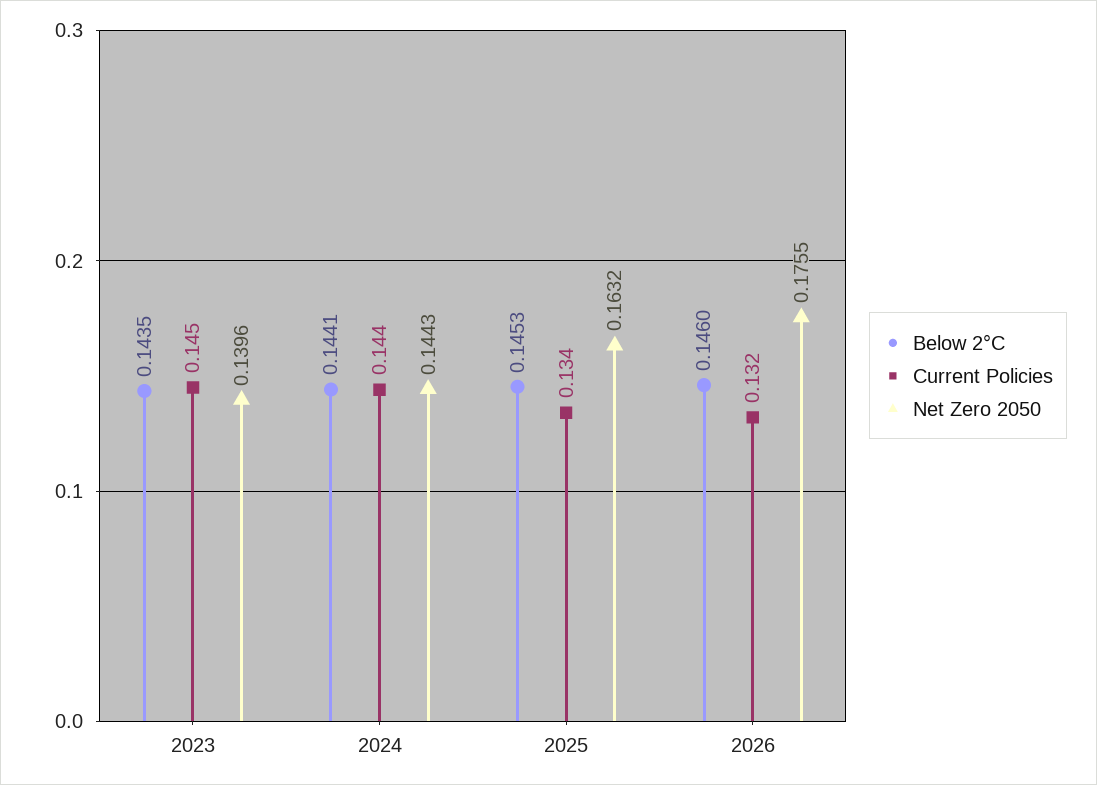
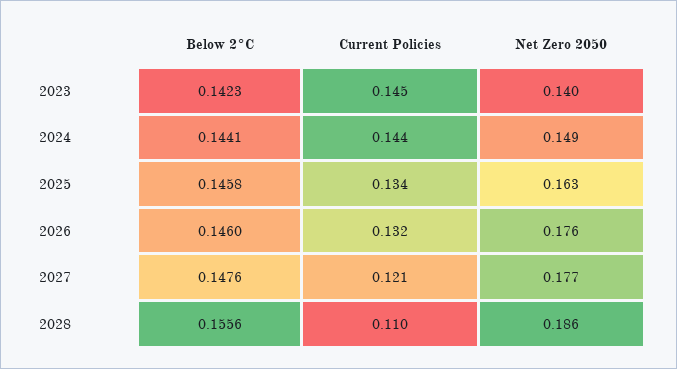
Below 2°C, 2023: 0.1435 -> 0.1423
Net Zero 2050, 2024: 0.1443 -> 0.149
Below 2°C, 2025: 0.1453 -> 0.1458
Below 2°C, 2027: none -> 0.1476
Current Policies, 2027: none -> 0.121
Net Zero 2050, 2027: none -> 0.177
Below 2°C, 2028: none -> 0.1556
Current Policies, 2028: none -> 0.11
Net Zero 2050, 2028: none -> 0.186

